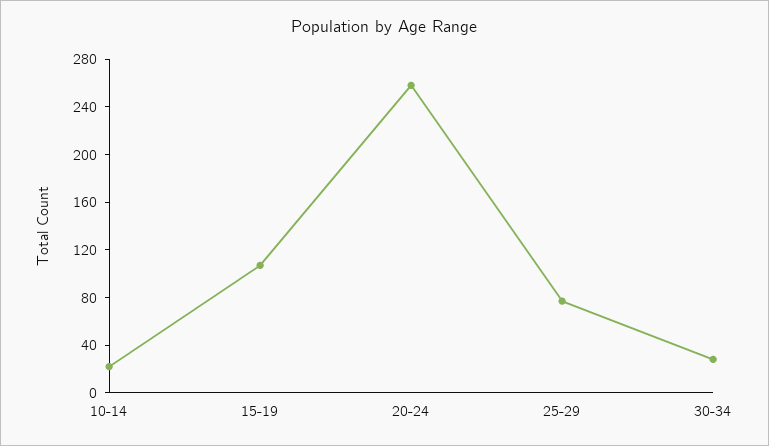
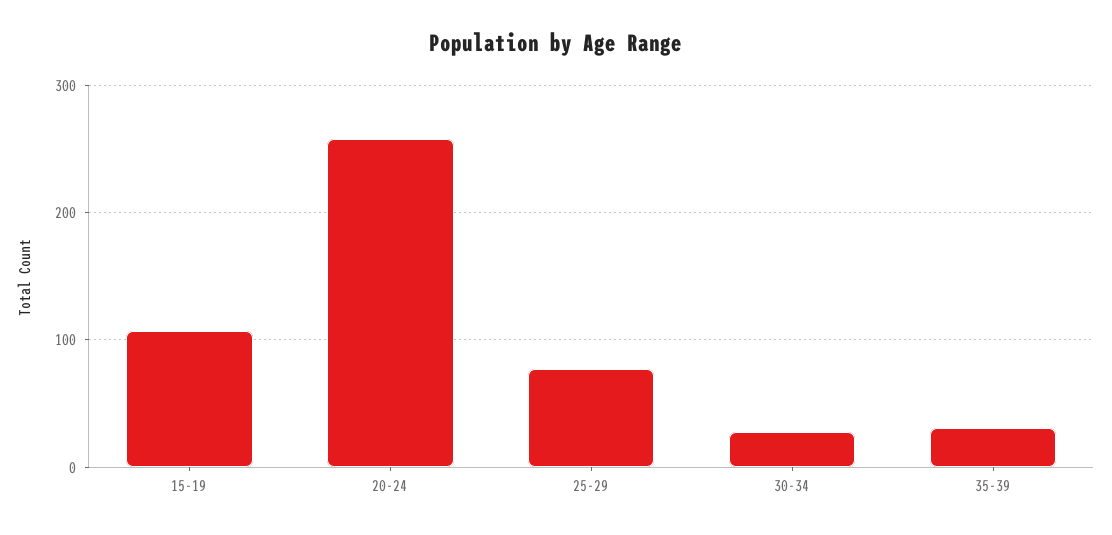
10-14: 20 -> none
35-39: none -> 30

